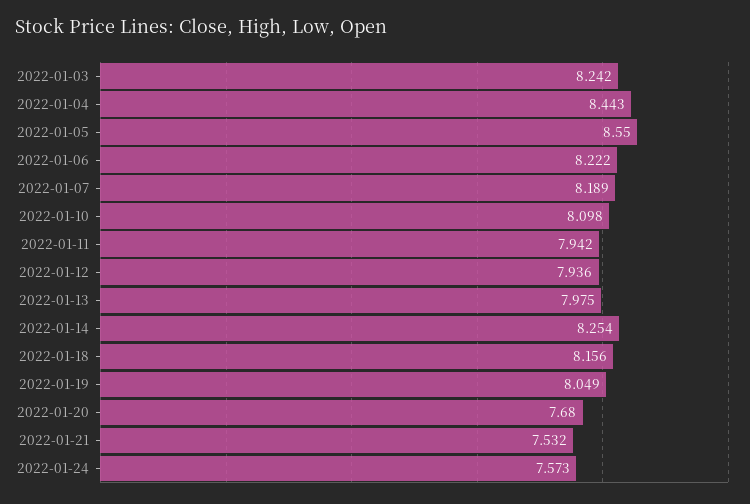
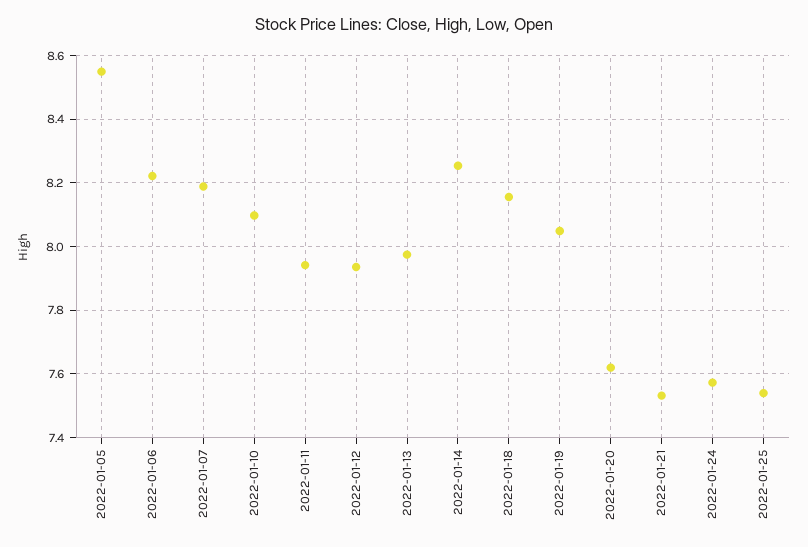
2022-01-03: 8.242 -> none
2022-01-04: 8.443 -> none
2022-01-20: 7.68 -> 7.62
2022-01-25: none -> 7.54

